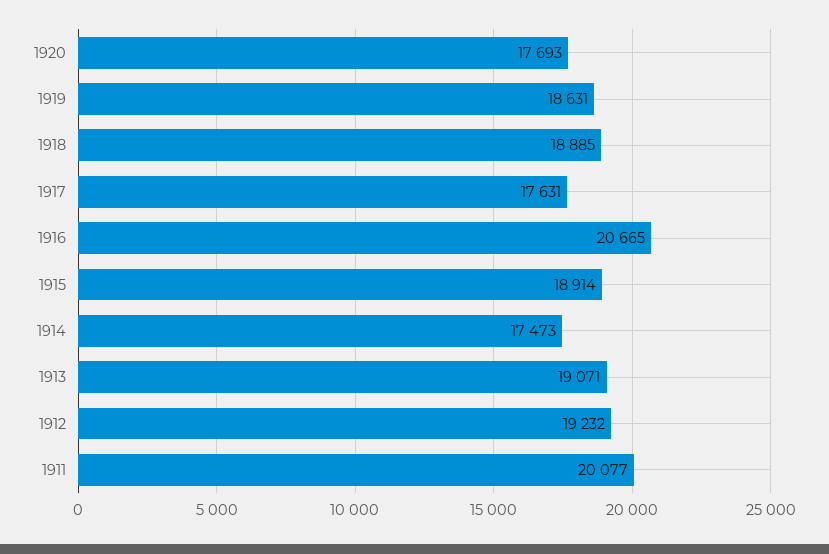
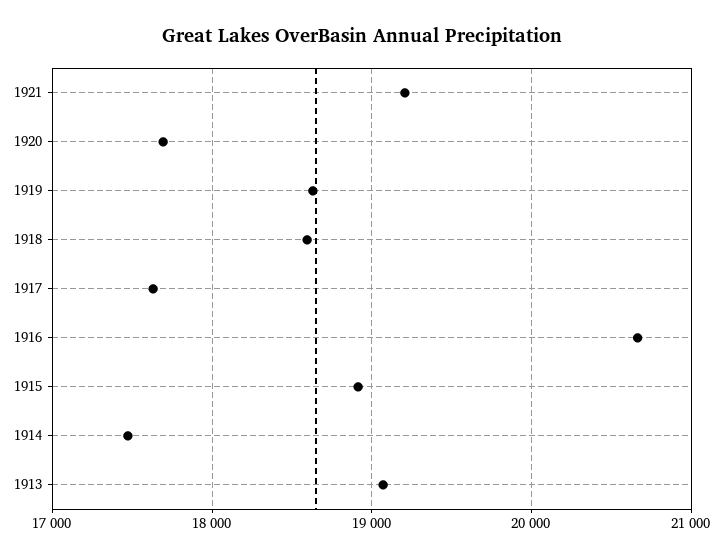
1918: 18885 -> 18600
1912: 19232 -> none
1911: 20077 -> none
1921: none -> 19200

